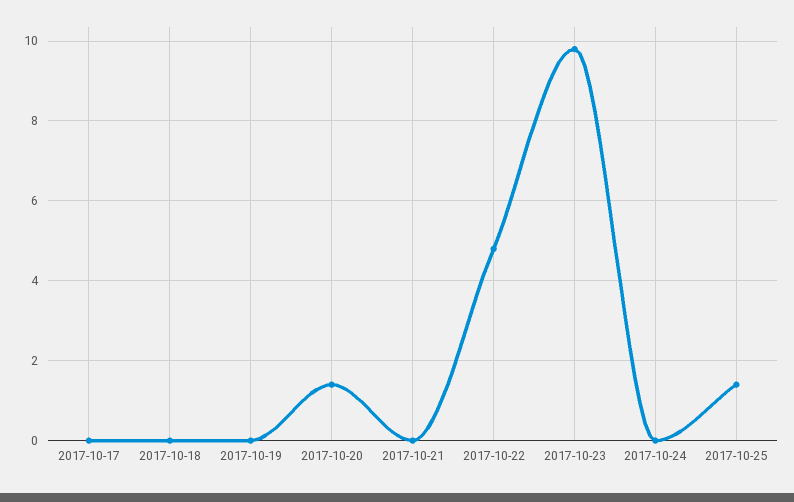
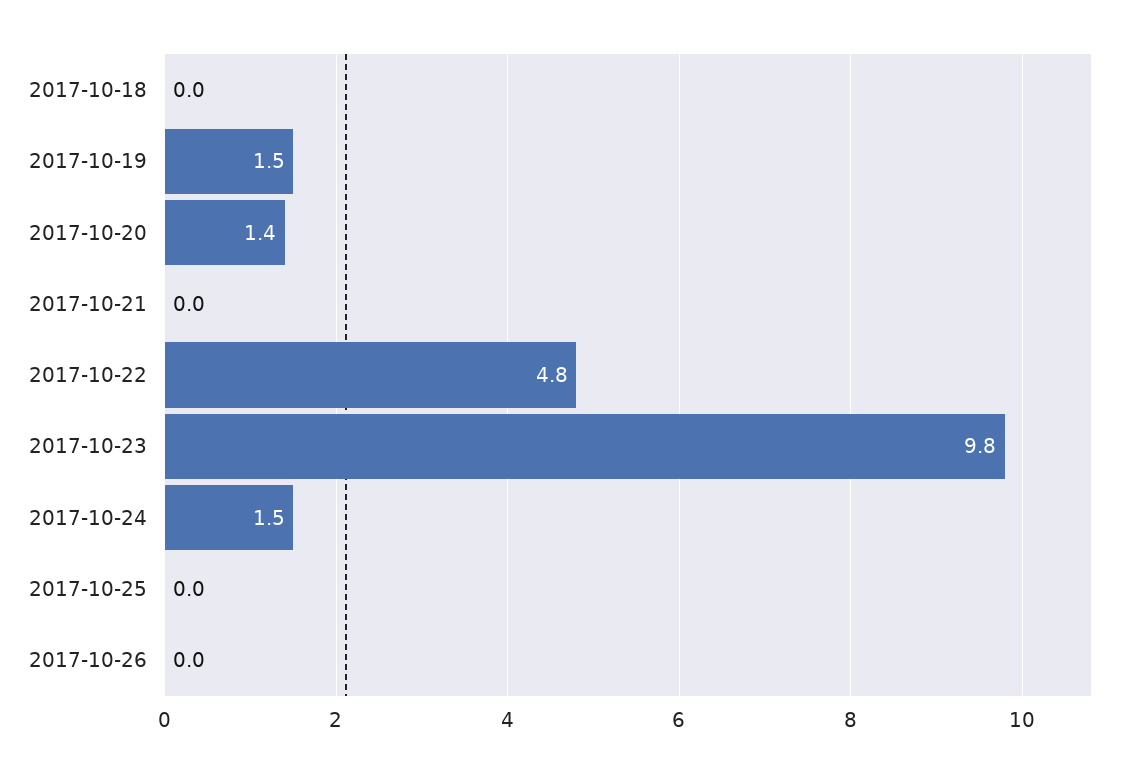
2017-10-17: 0 -> none
2017-10-19: 0 -> 1.5
2017-10-24: 0 -> 1.5
2017-10-25: 1.5 -> 0
2017-10-26: none -> 0

